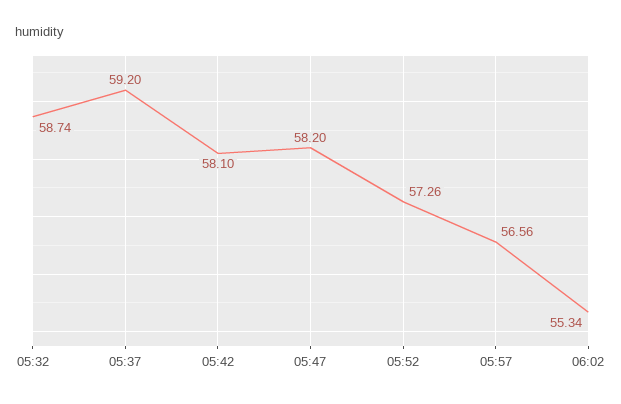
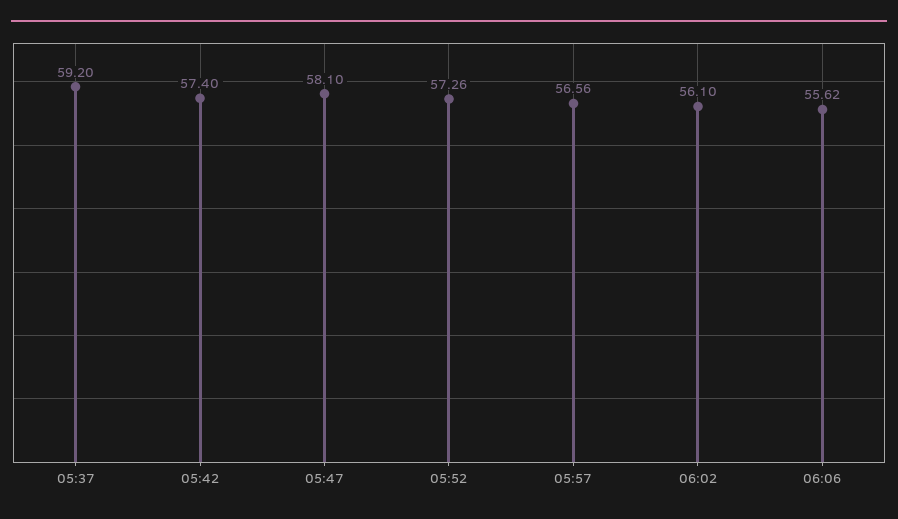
05:32: 58.74 -> none
05:42: 58.1 -> 57.4
05:47: 58.2 -> 58.1
06:02: 55.34 -> 56.1
06:06: none -> 55.62

